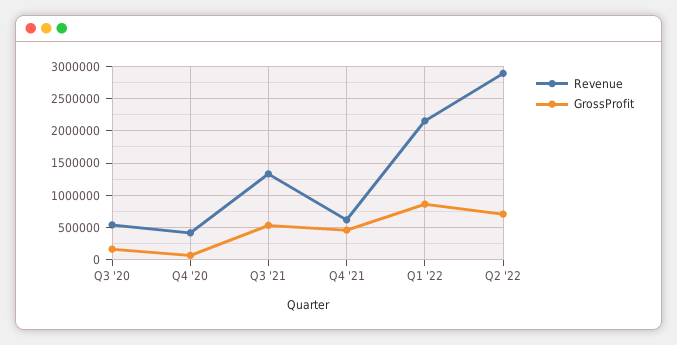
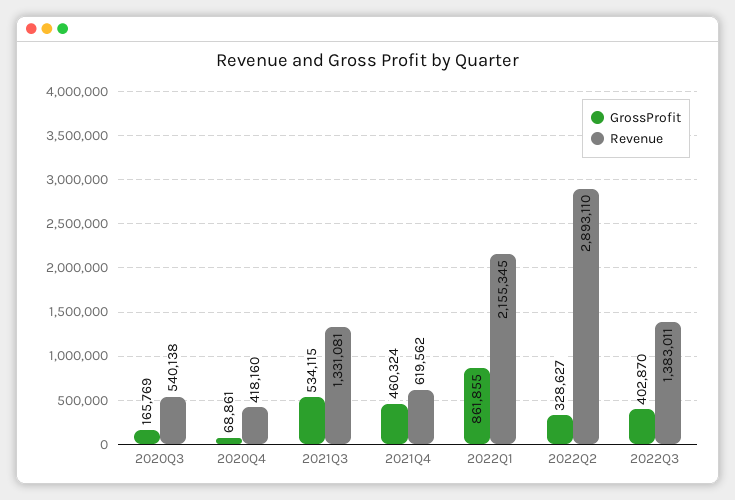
GrossProfit, Q2 '22: 700000 -> 328627
GrossProfit, 2022Q3: none -> 402870
Revenue, 2022Q3: none -> 1383011

